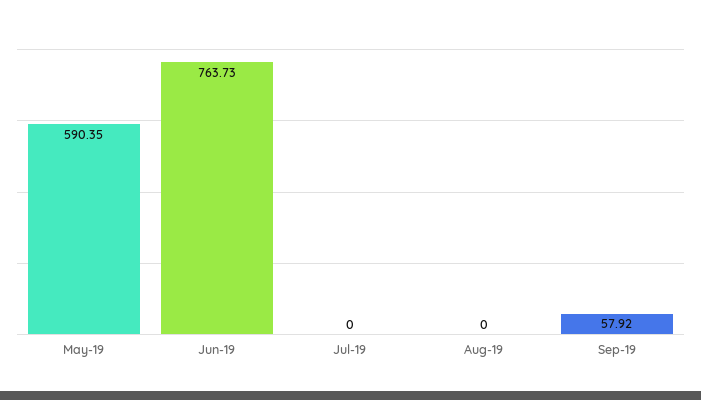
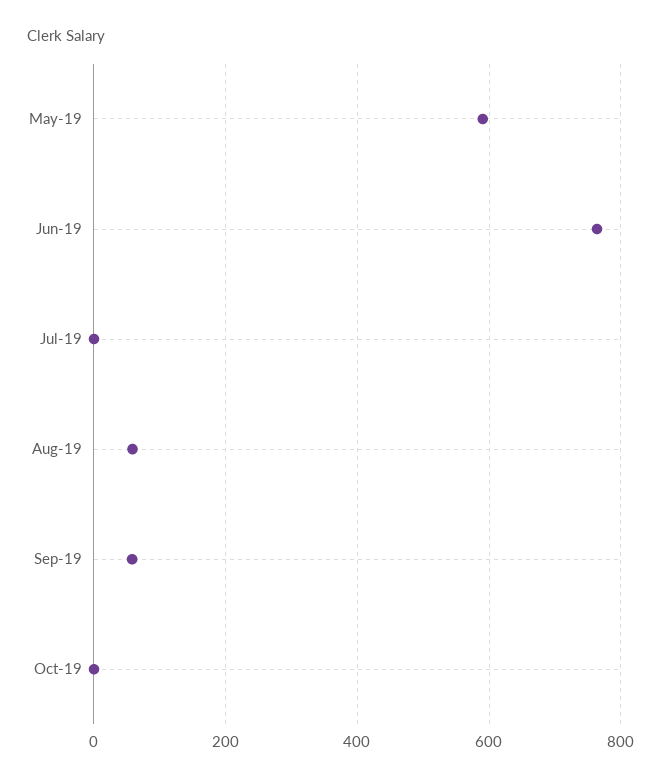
Aug-19: 0 -> 60
Oct-19: none -> 0

